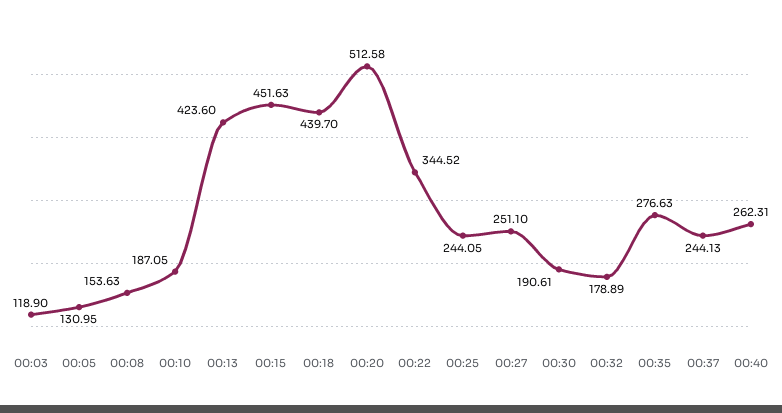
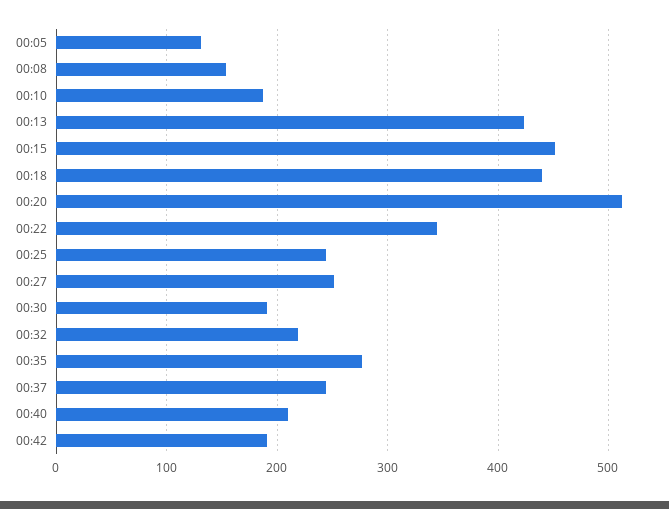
00:03: 118.9 -> none
00:32: 178.89 -> 220
00:40: 262.31 -> 210
00:42: none -> 190

